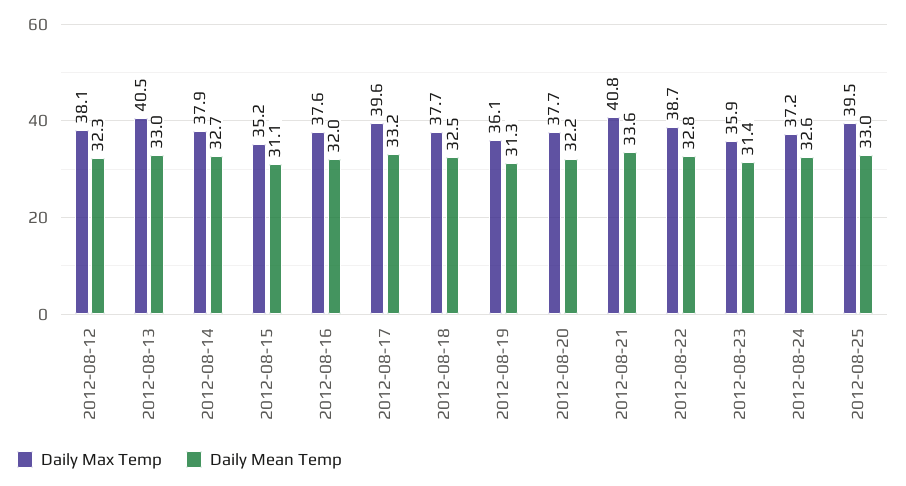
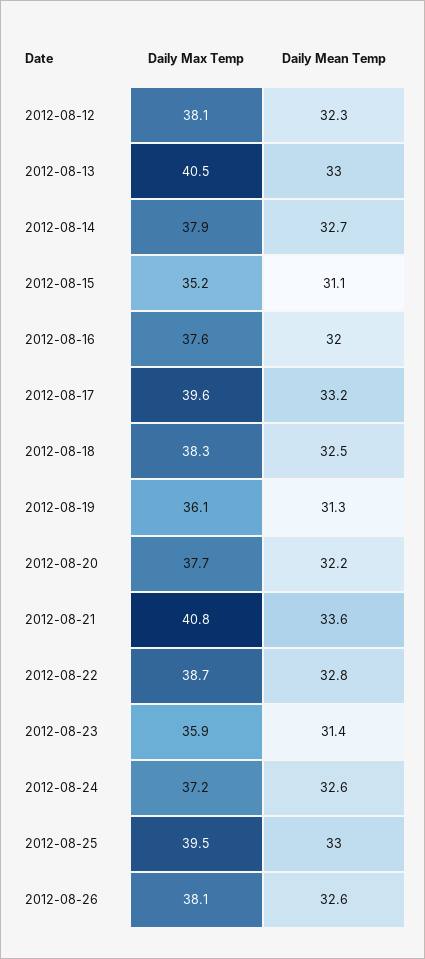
Daily Max Temp, 2012-08-18: 37.7 -> 38.3
Daily Max Temp, 2012-08-26: none -> 38.1
Daily Mean Temp, 2012-08-26: none -> 32.6

